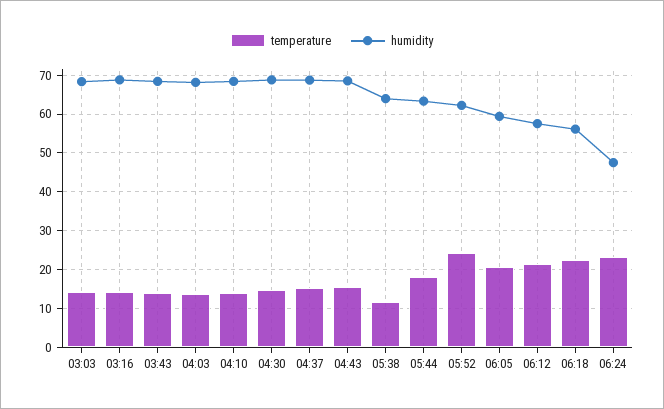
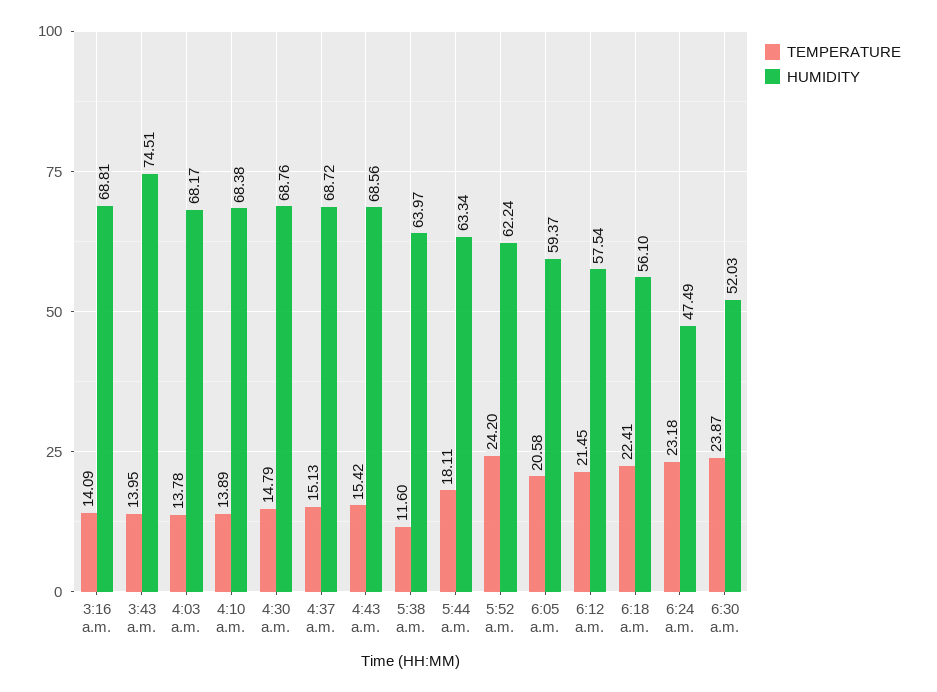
temperature, 03:03: 14 -> none
humidity, 03:03: 68 -> none
humidity, 03:43: 68 -> 74.51
temperature, 6:30 a.m.: none -> 23.87
humidity, 6:30 a.m.: none -> 52.03

